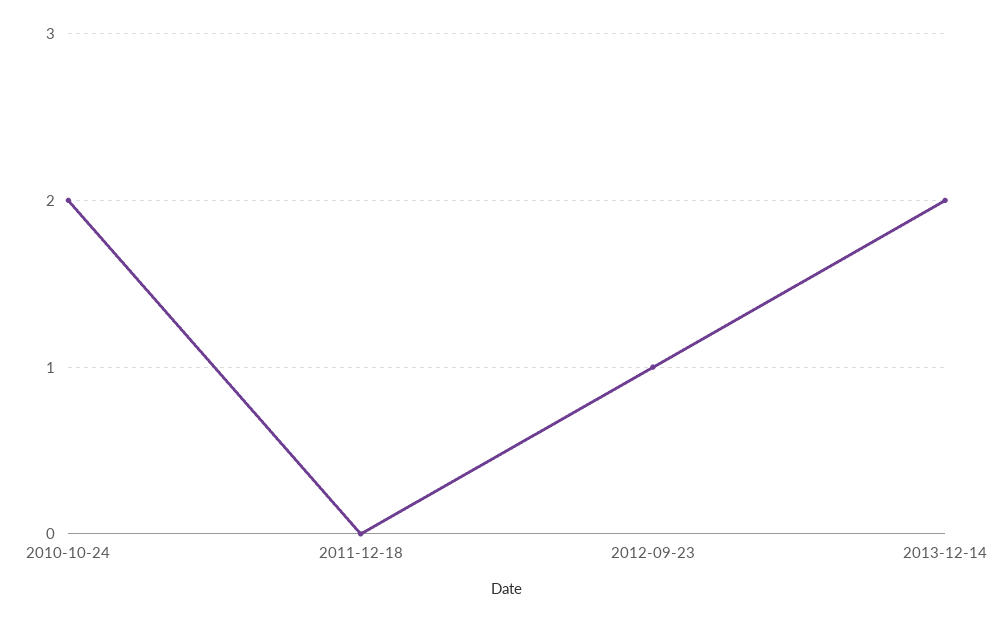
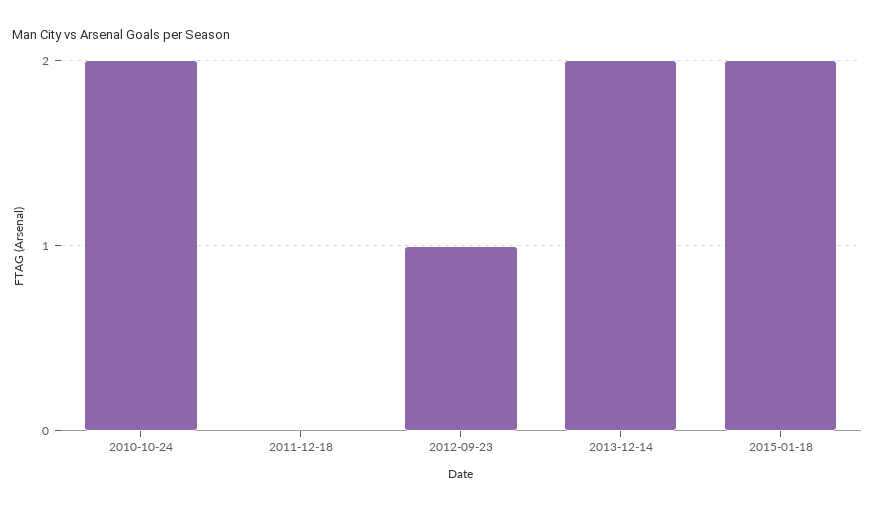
2015-01-18: none -> 2

